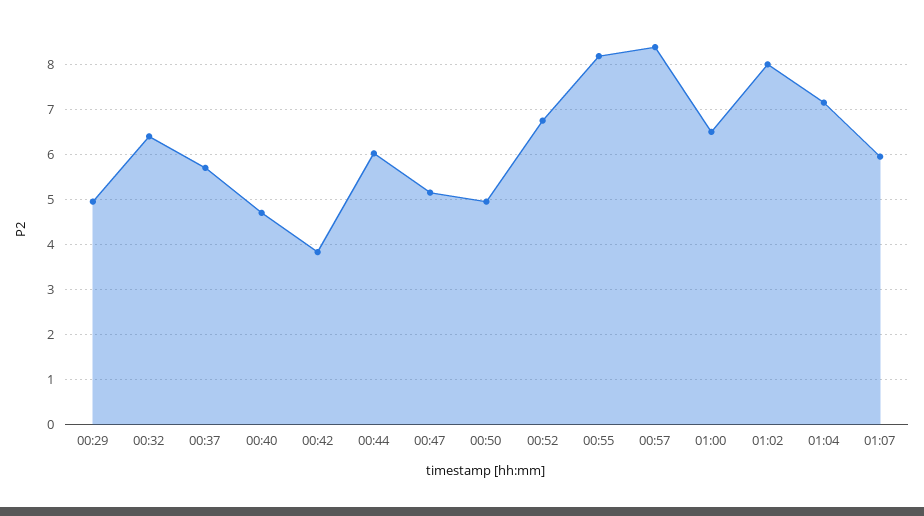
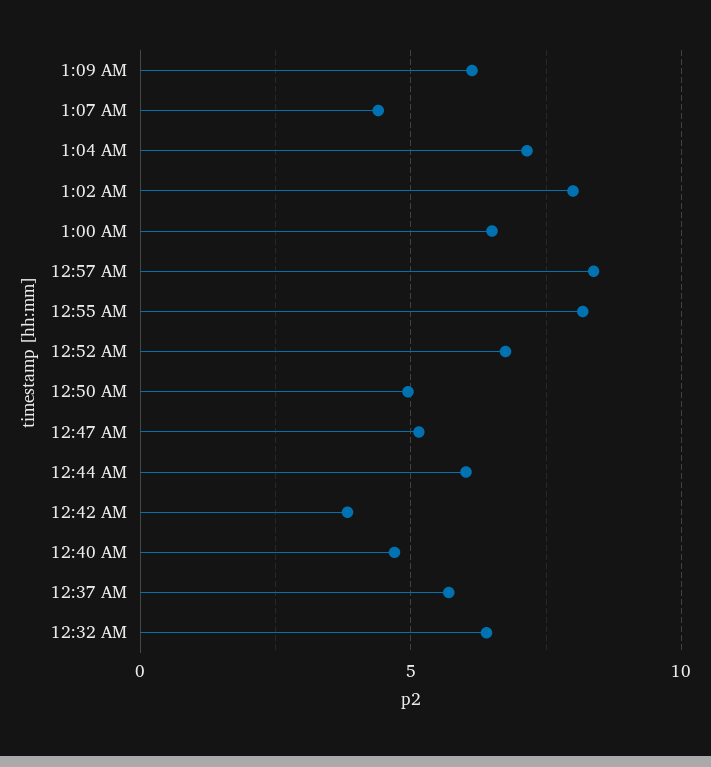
00:29: 5 -> none
01:07: 6 -> 4.5
1:09 AM: none -> 6

